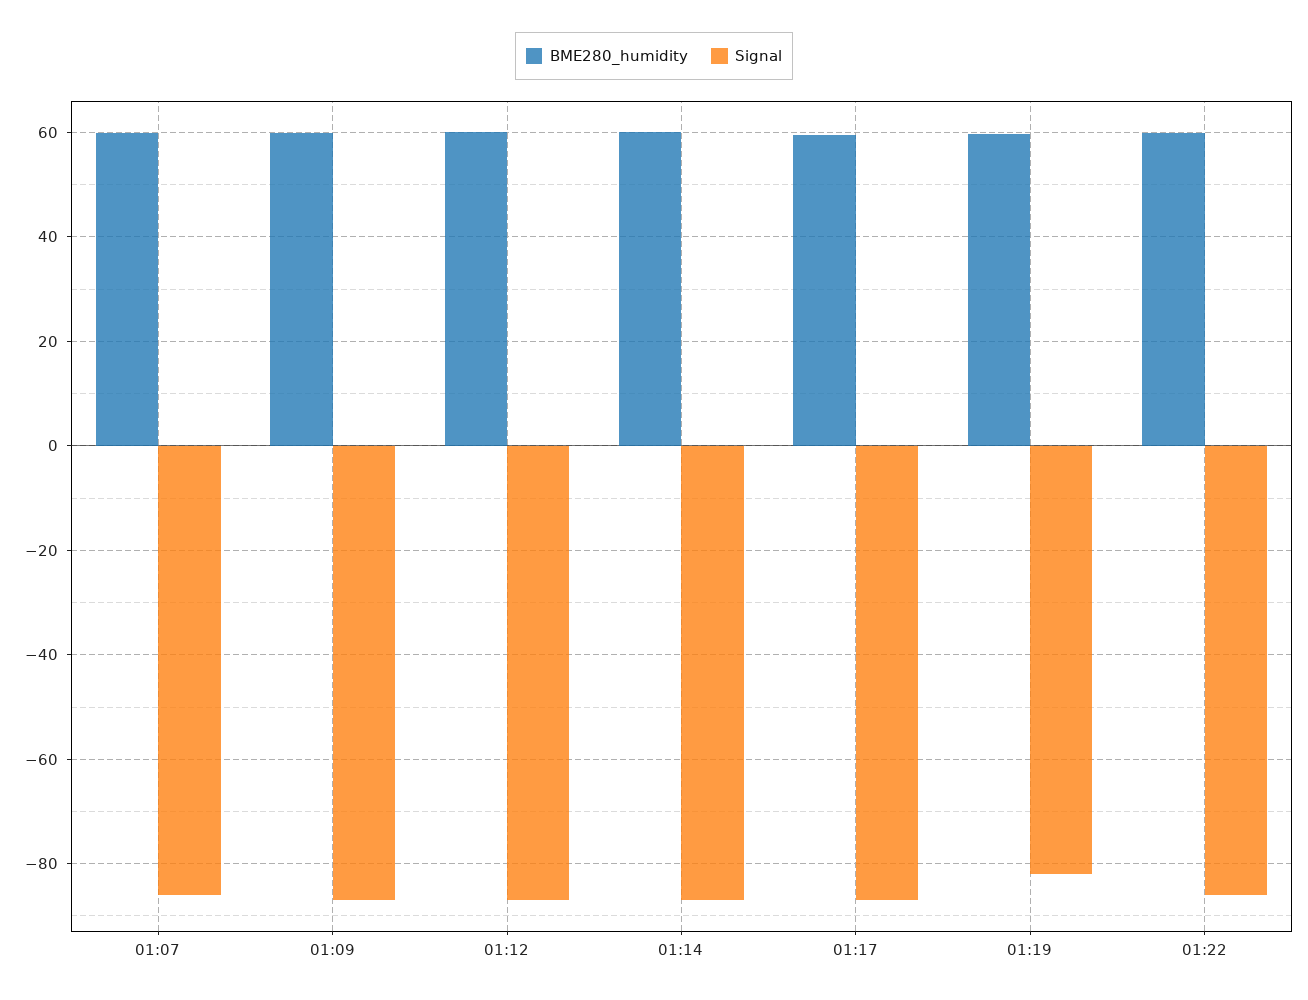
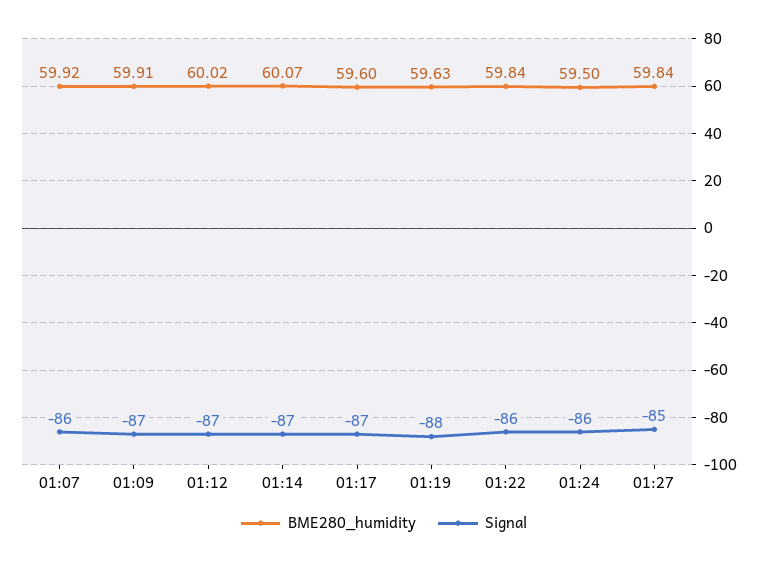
Signal, 01:19: -82 -> -88
BME280_humidity, 01:24: none -> 59.5
Signal, 01:24: none -> -86
BME280_humidity, 01:27: none -> 59.84
Signal, 01:27: none -> -85

